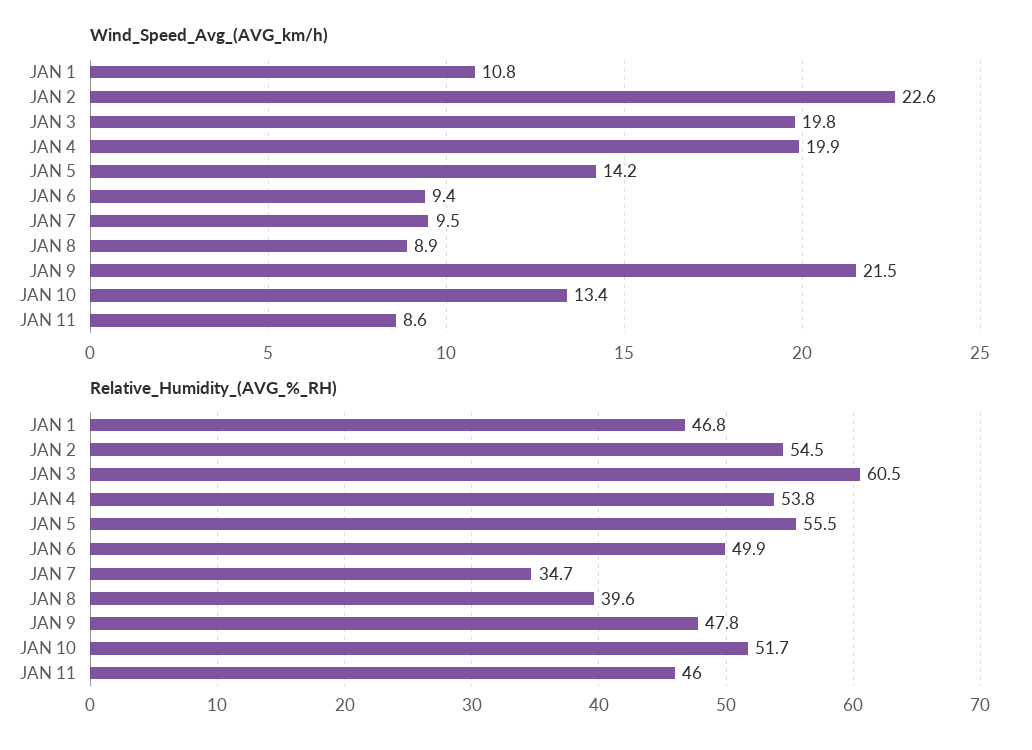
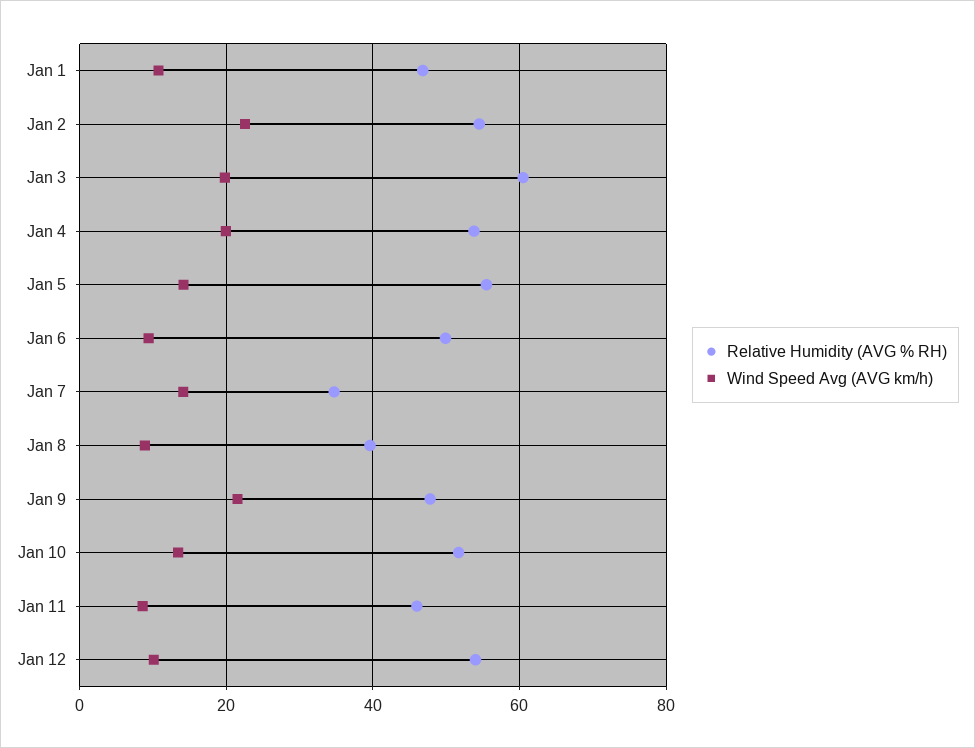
Wind_Speed_Avg_(AVG_km/h), JAN 7: 9.5 -> 14
Relative_Humidity_(AVG_%_RH), Jan 12: none -> 54
Wind_Speed_Avg_(AVG_km/h), Jan 12: none -> 10

